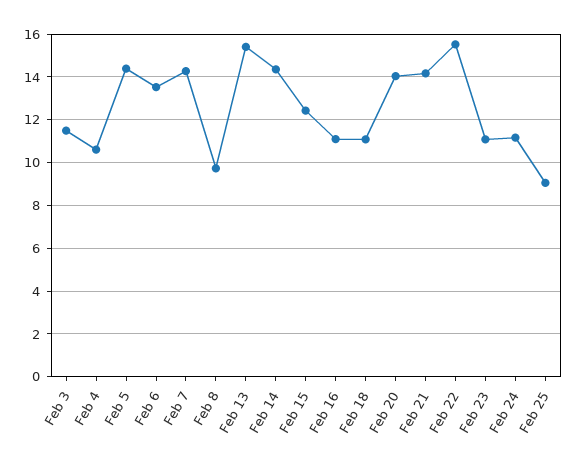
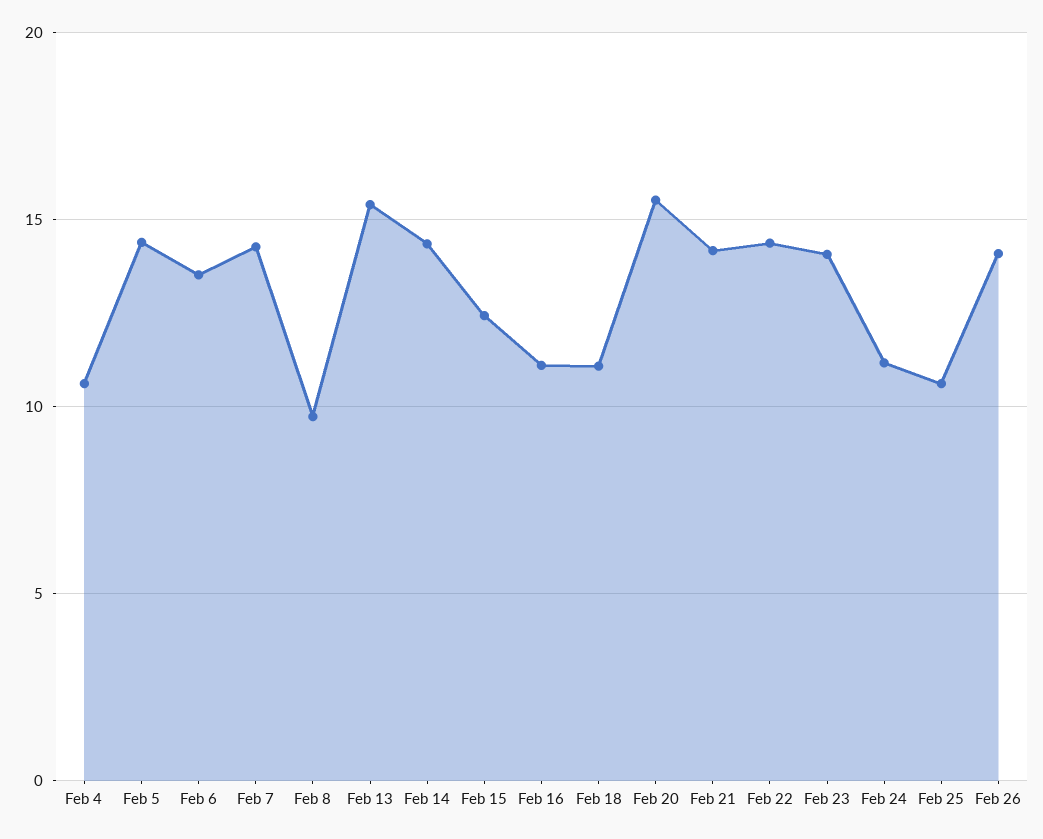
Feb 3: 11.5 -> none
Feb 20: 14 -> 15.5
Feb 22: 15.5 -> 14.5
Feb 23: 11 -> 14
Feb 25: 9 -> 10.5
Feb 26: none -> 14

